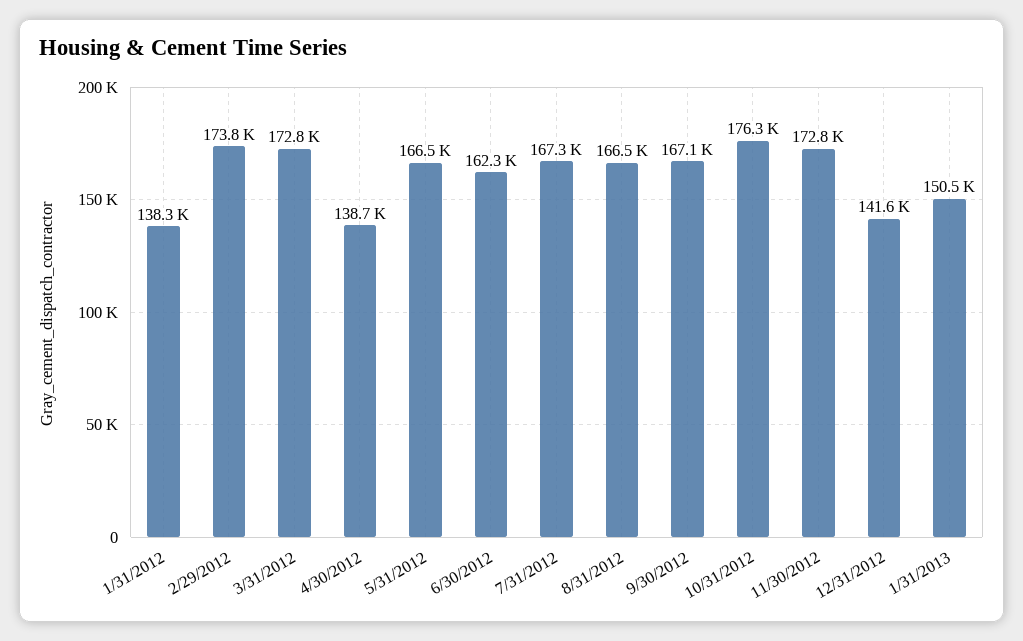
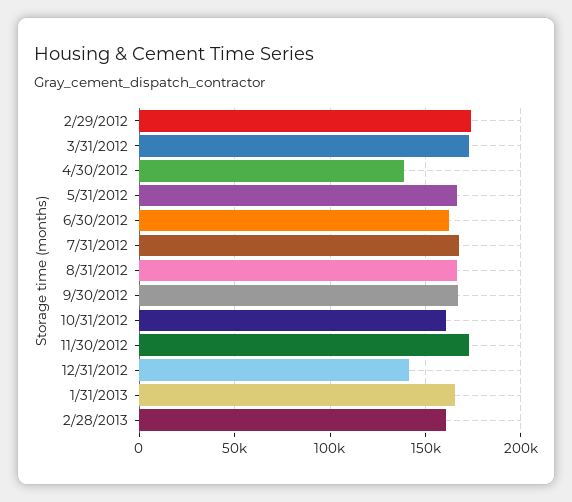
1/31/2012: 138300 -> none
10/31/2012: 176300 -> 160000
1/31/2013: 150500 -> 165000
2/28/2013: none -> 160000

